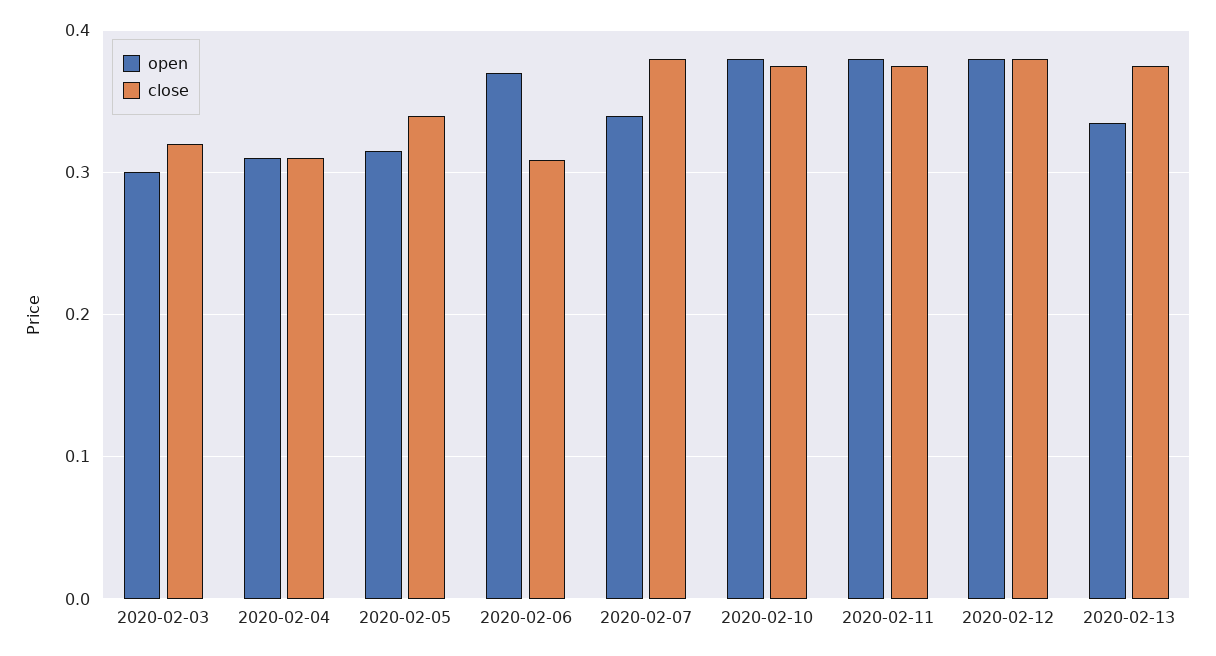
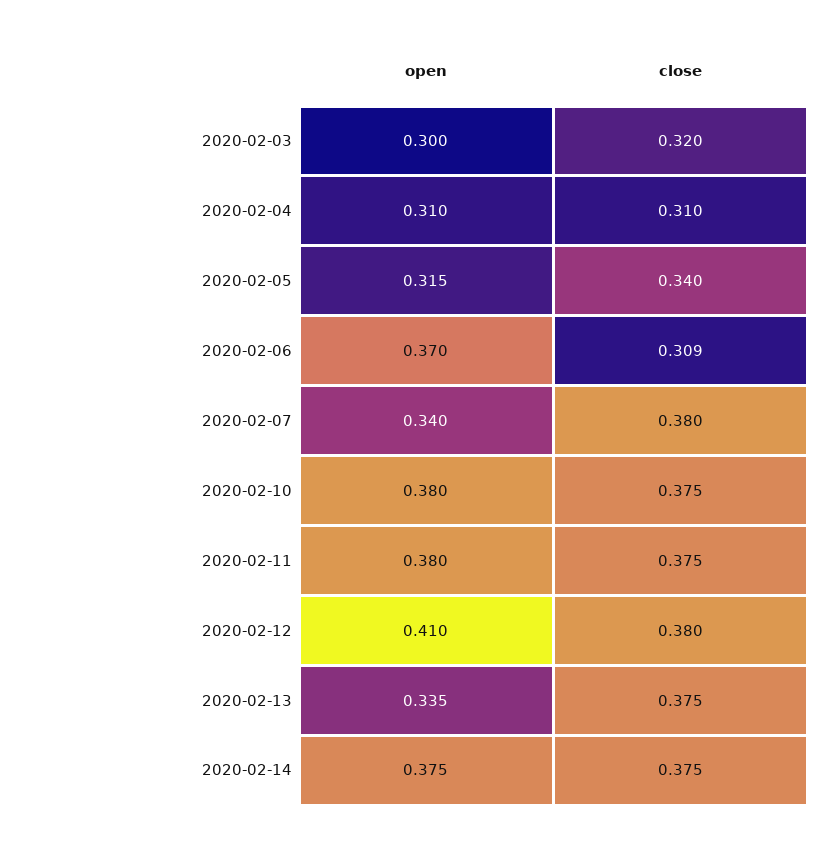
open, 2020-02-12: 0.38 -> 0.41
open, 2020-02-14: none -> 0.375
close, 2020-02-14: none -> 0.375

